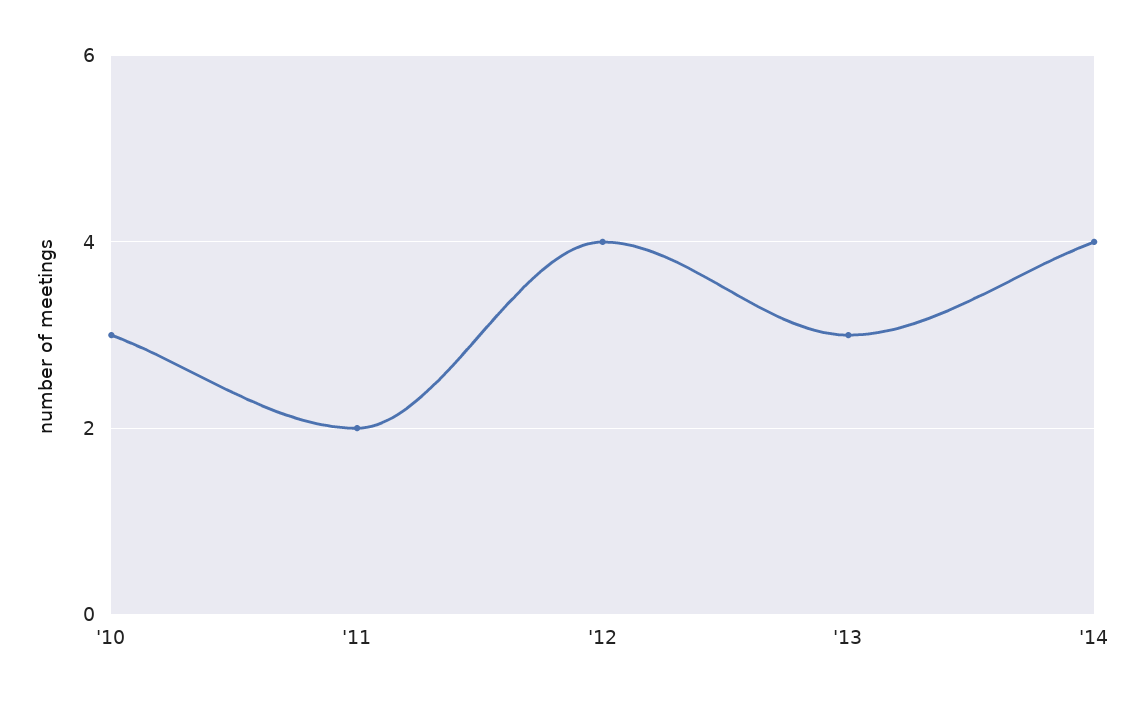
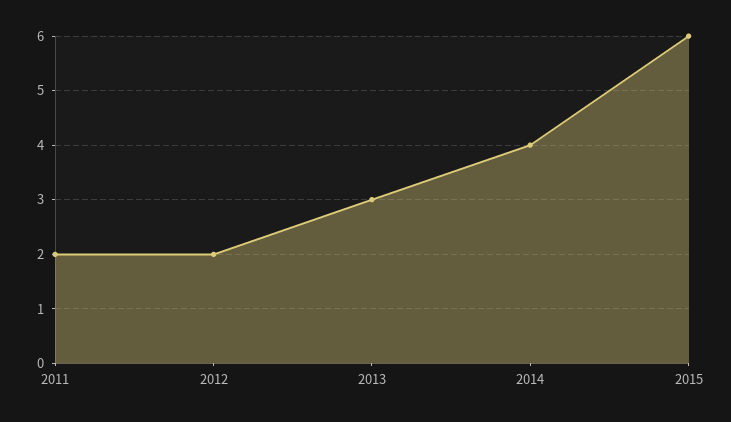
'10: 3 -> none
'12: 4 -> 2
2015: none -> 6

